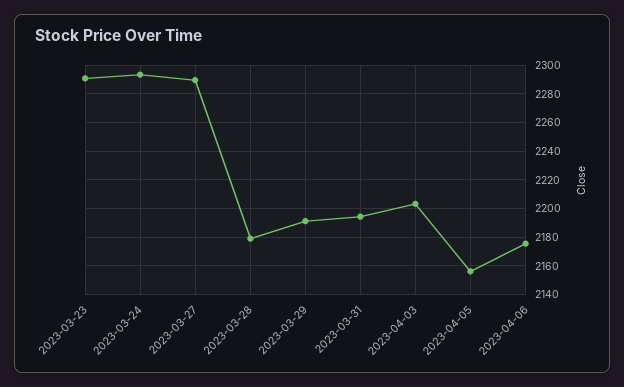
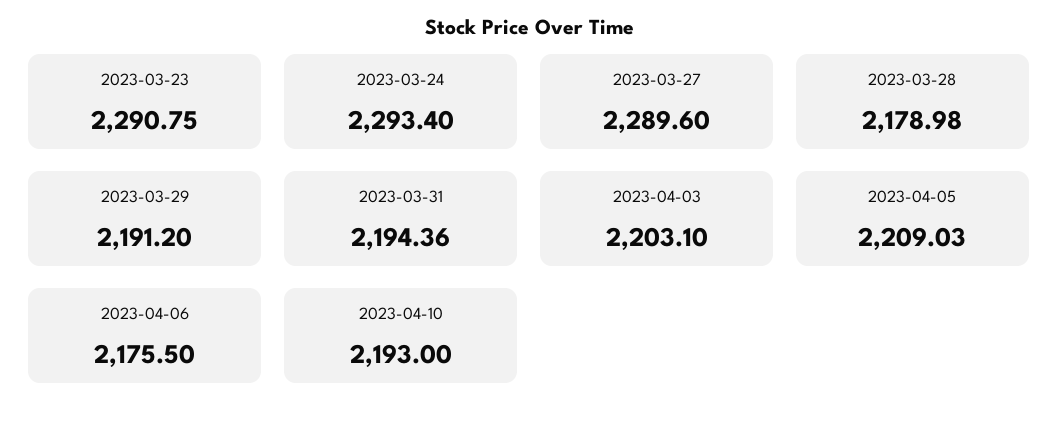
2023-04-05: 2155 -> 2209.03
2023-04-10: none -> 2193

